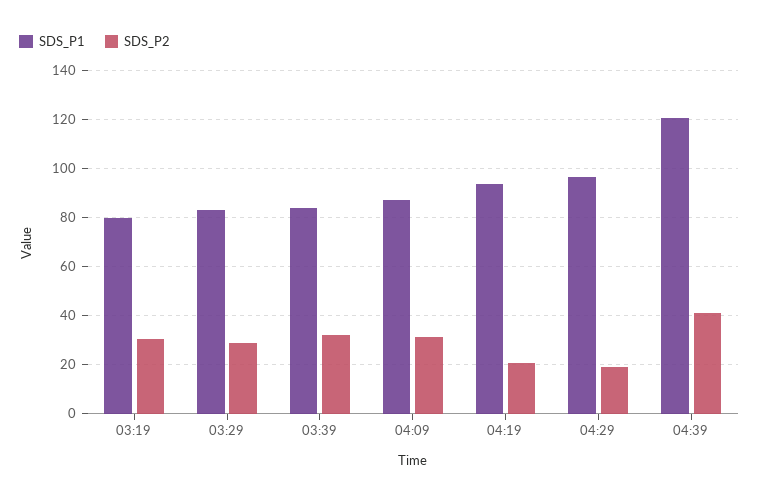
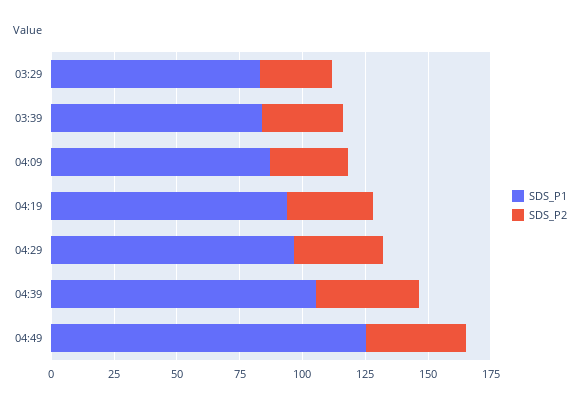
SDS_P1, 03:19: 80 -> none
SDS_P2, 03:19: 30 -> none
SDS_P2, 04:19: 20 -> 35
SDS_P2, 04:29: 20 -> 35
SDS_P1, 04:39: 120 -> 105
SDS_P1, 04:49: none -> 125
SDS_P2, 04:49: none -> 40

